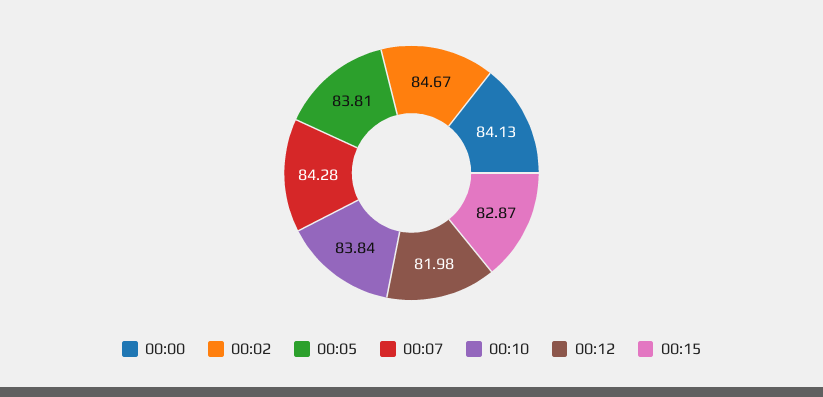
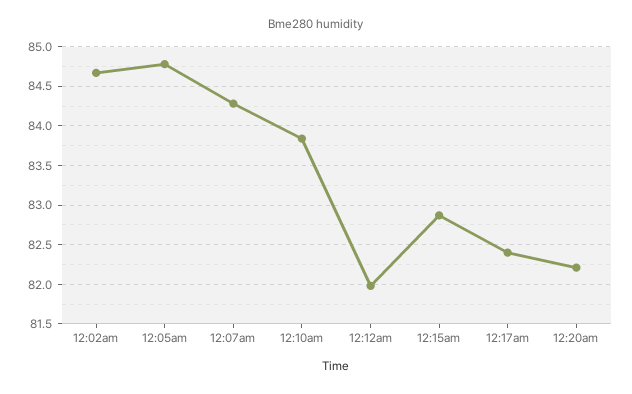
00:00: 84.13 -> none
00:05: 83.81 -> 84.8
12:17am: none -> 82.4
12:20am: none -> 82.2

